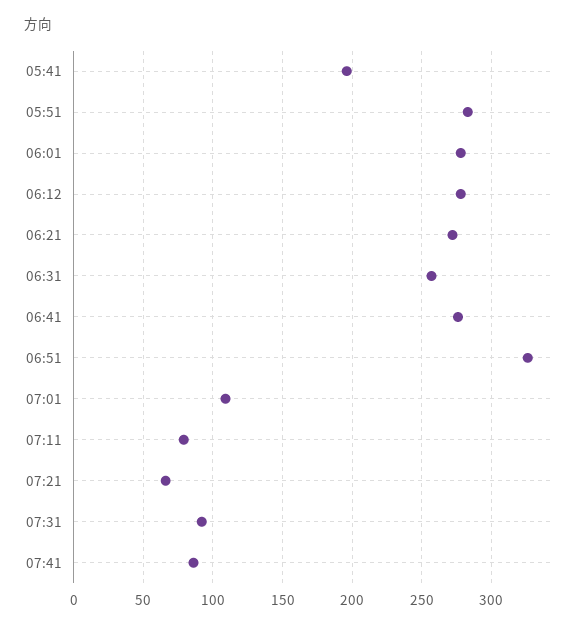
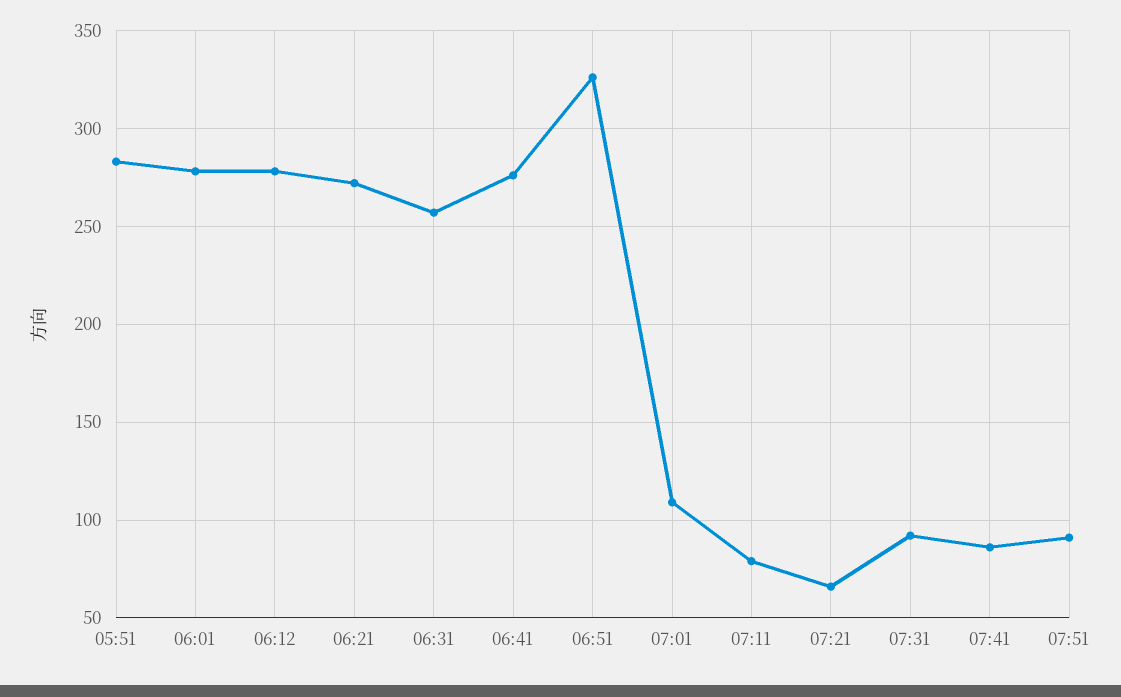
05:41: 195 -> none
07:51: none -> 90

